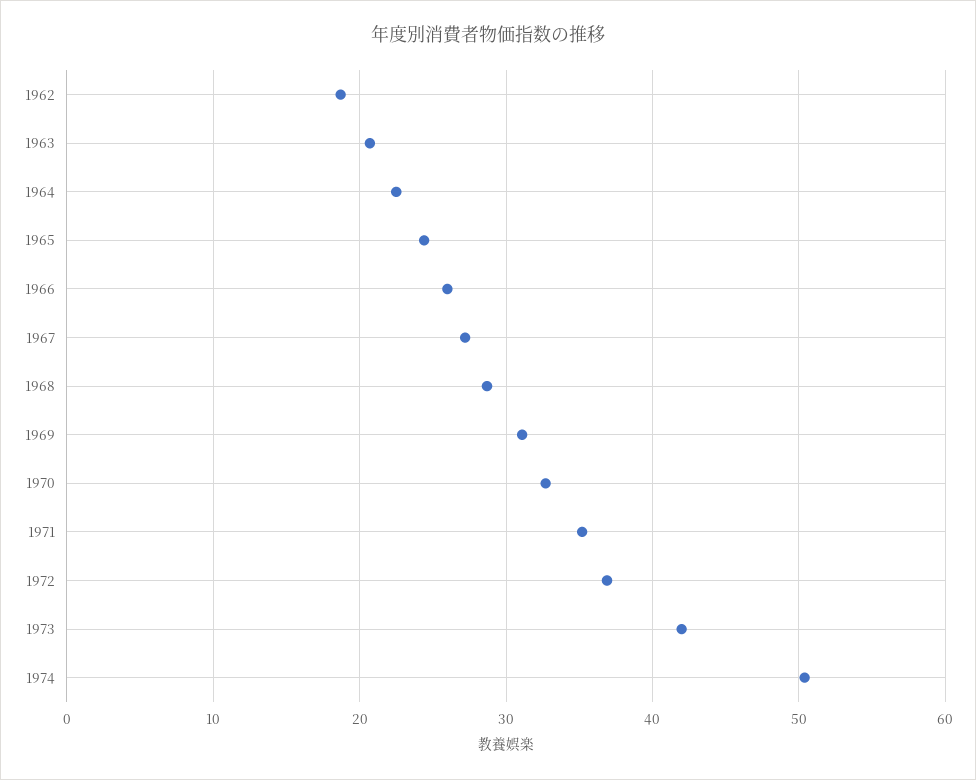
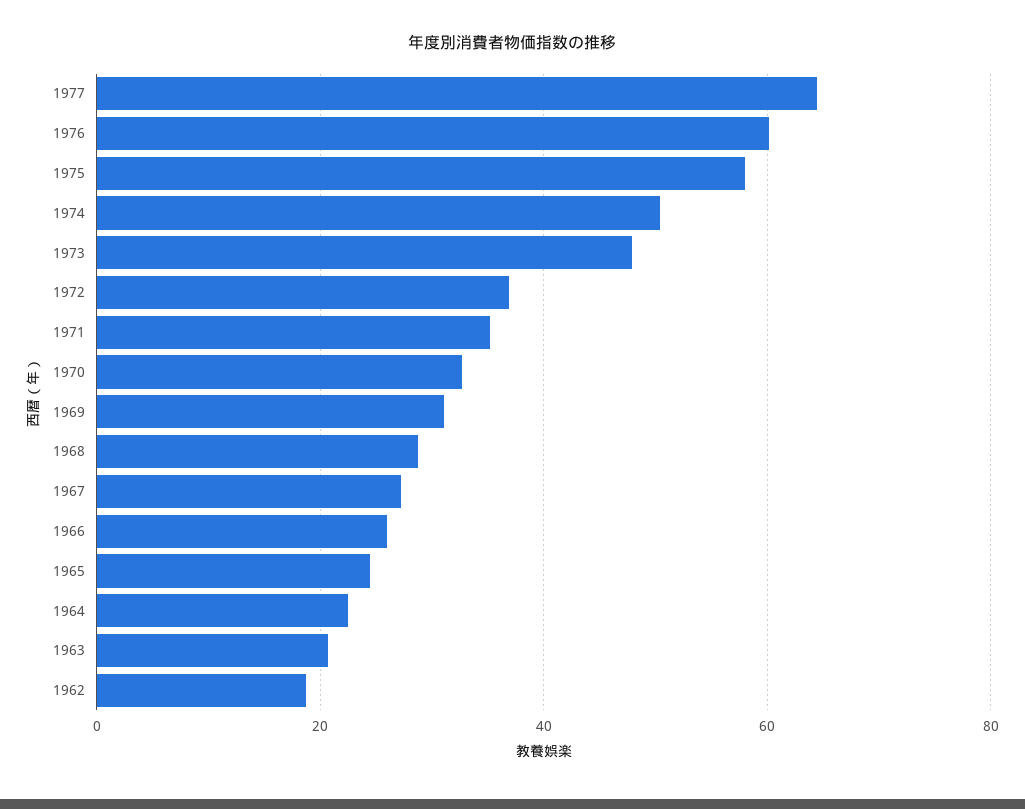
1973: 42 -> 48
1977: none -> 64
1976: none -> 60
1975: none -> 58

